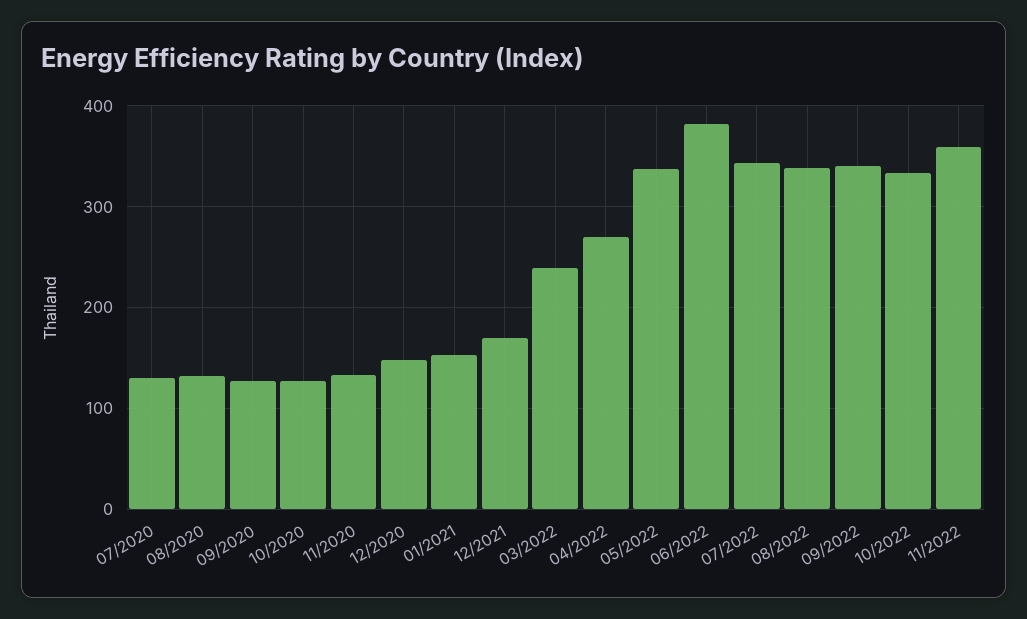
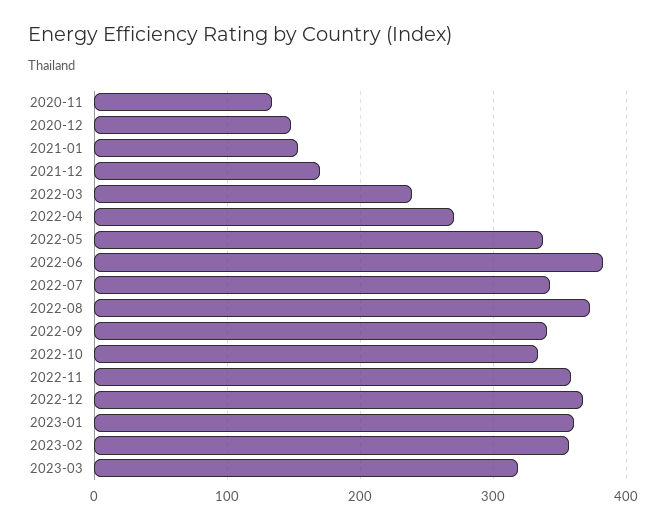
07/2020: 130 -> none
08/2020: 130 -> none
09/2020: 130 -> none
10/2020: 130 -> none
08/2022: 340 -> 370
2022-12: none -> 370
2023-01: none -> 360
2023-02: none -> 360
2023-03: none -> 320

